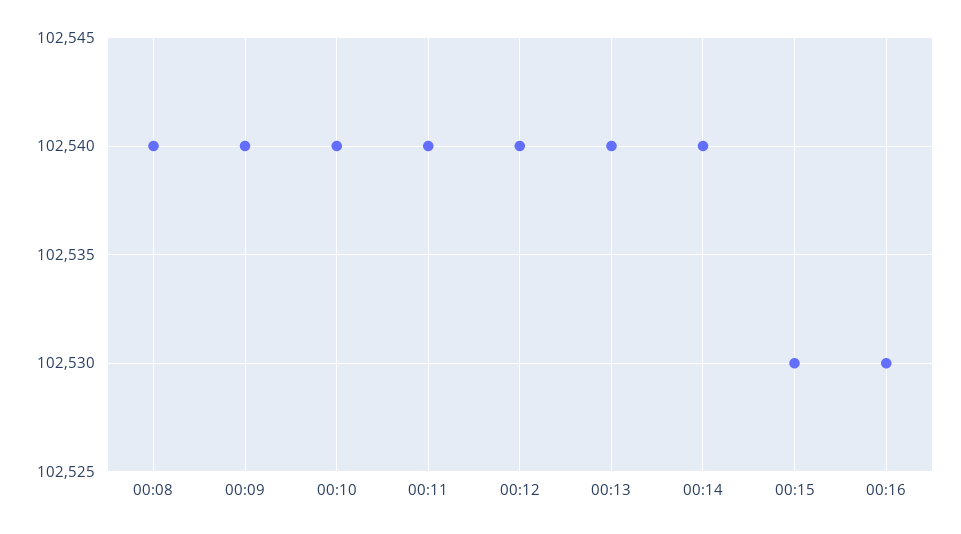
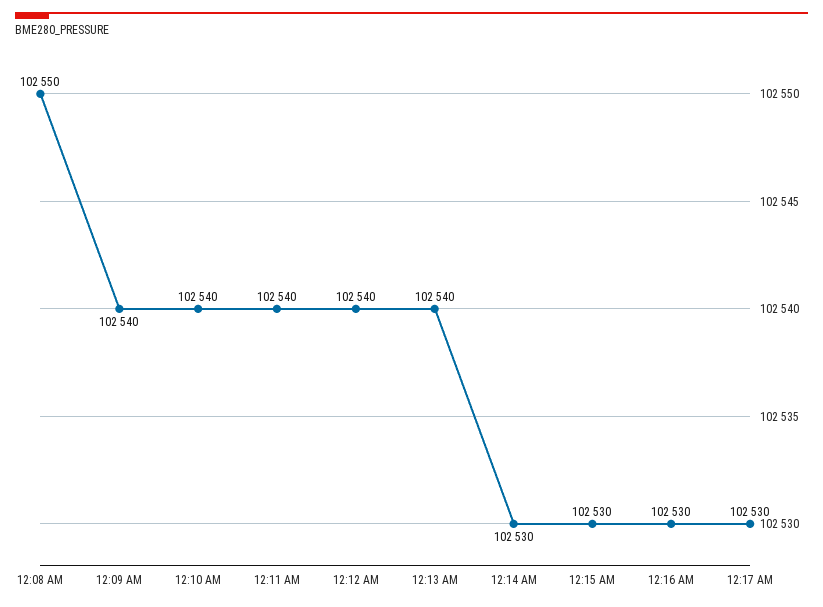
00:08: 102540 -> 102550
00:14: 102540 -> 102530
12:17 AM: none -> 102530

